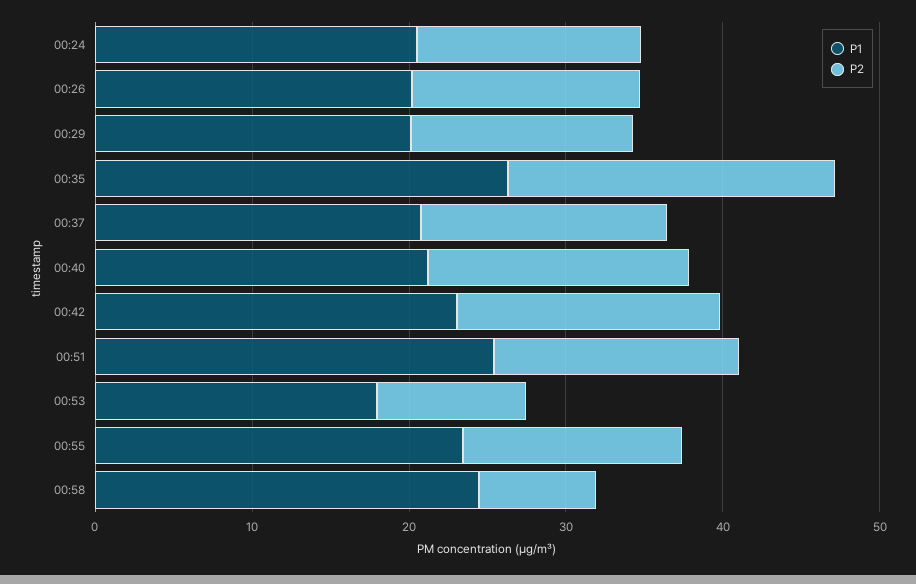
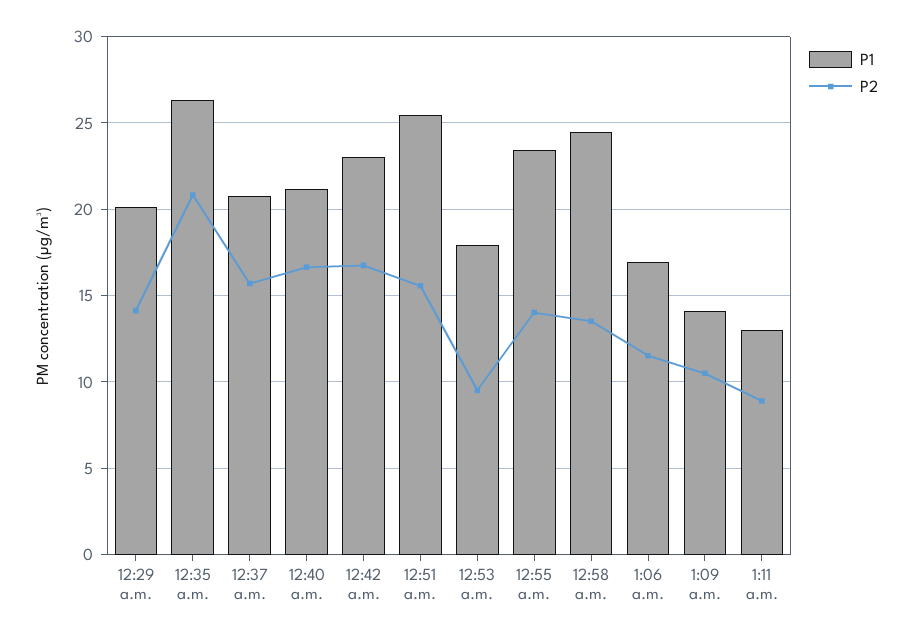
P1, 00:24: 20 -> none
P2, 00:24: 14 -> none
P1, 00:26: 20 -> none
P2, 00:26: 14 -> none
P2, 00:58: 8 -> 13.5
P1, 1:06 a.m.: none -> 17
P2, 1:06 a.m.: none -> 11.5
P1, 1:09 a.m.: none -> 14
P2, 1:09 a.m.: none -> 10.5
P1, 1:11 a.m.: none -> 13
P2, 1:11 a.m.: none -> 9

